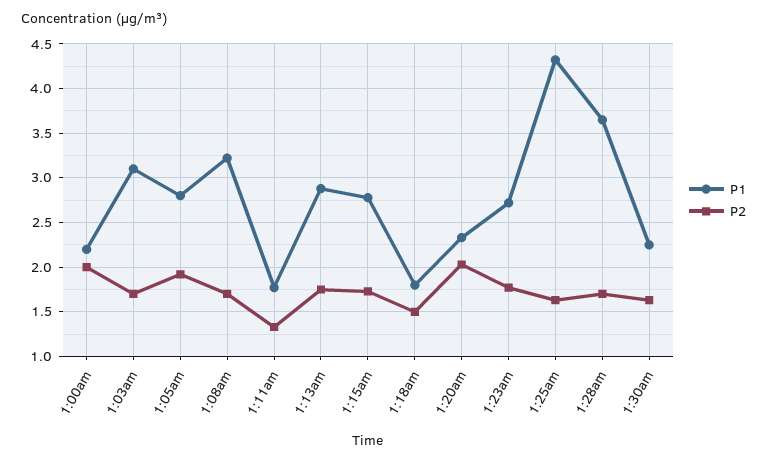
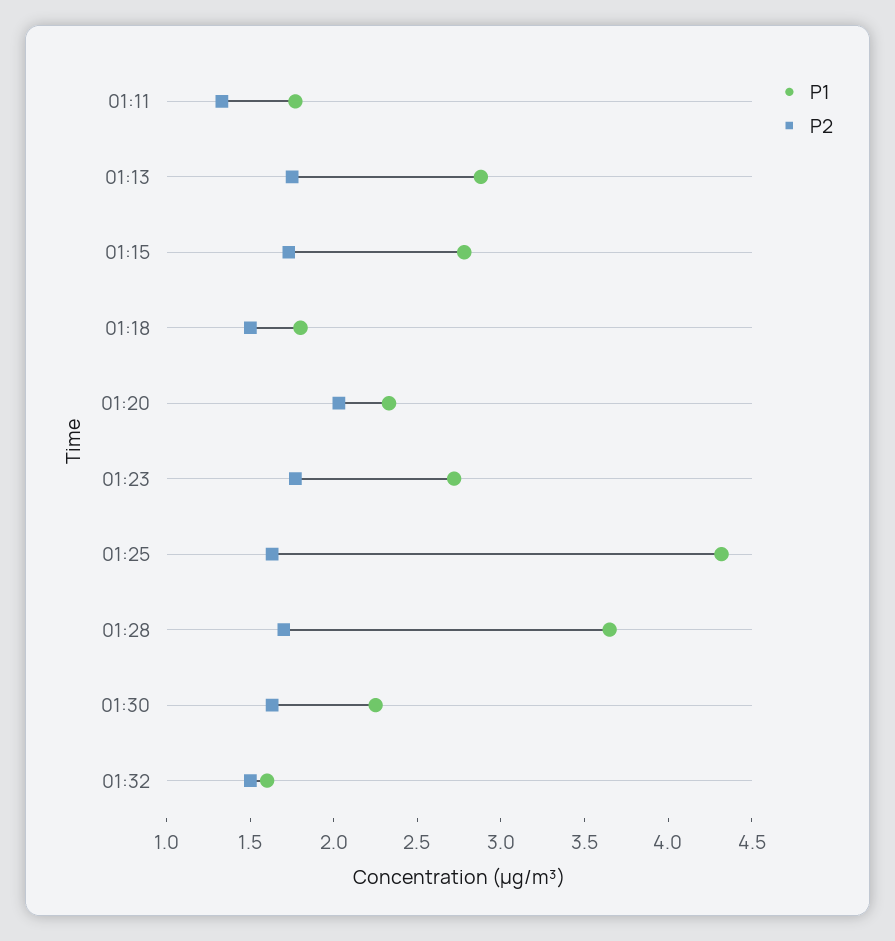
P1, 1:00am: 2.2 -> none
P2, 1:00am: 2 -> none
P1, 1:03am: 3.1 -> none
P2, 1:03am: 1.7 -> none
P1, 1:05am: 2.8 -> none
P2, 1:05am: 1.9 -> none
P1, 1:08am: 3.2 -> none
P2, 1:08am: 1.7 -> none
P1, 01:32: none -> 1.6
P2, 01:32: none -> 1.5

